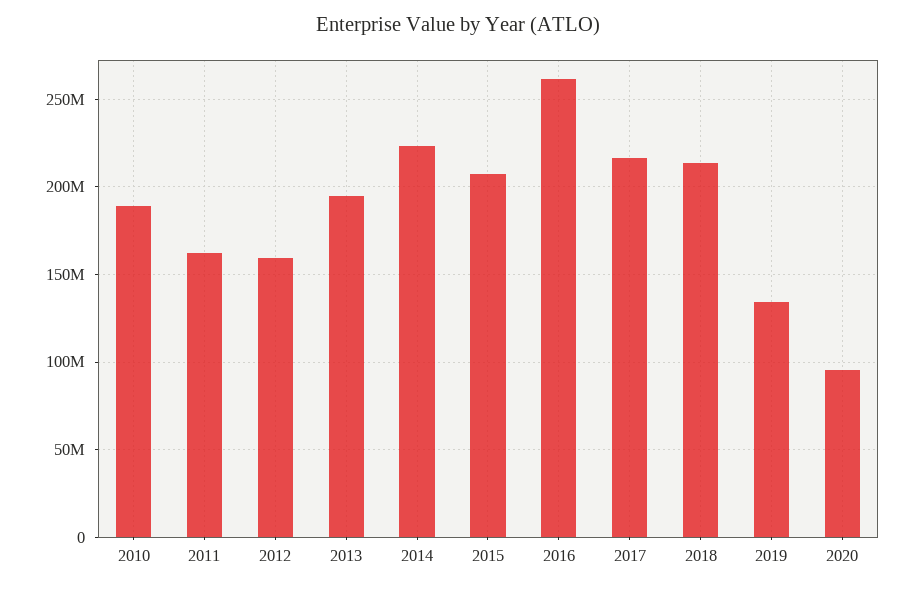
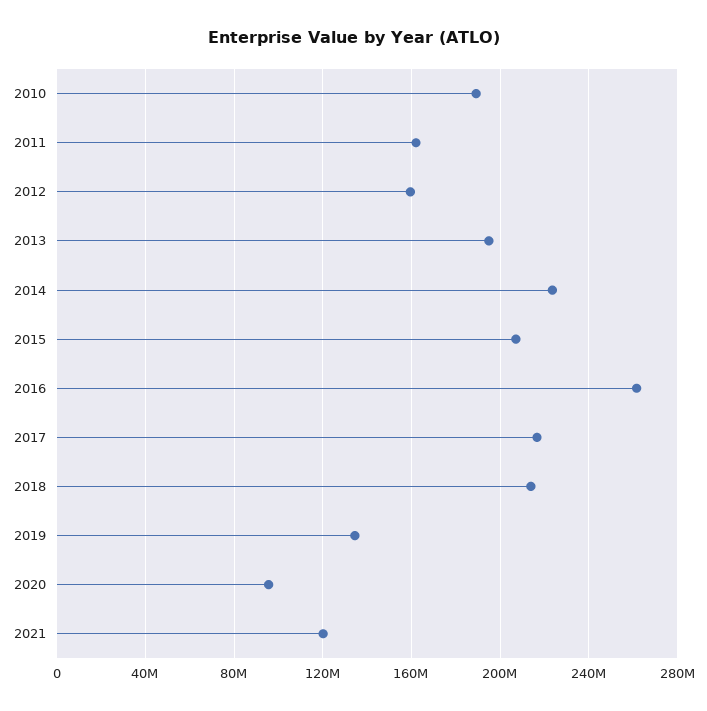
2021: none -> 120000000

